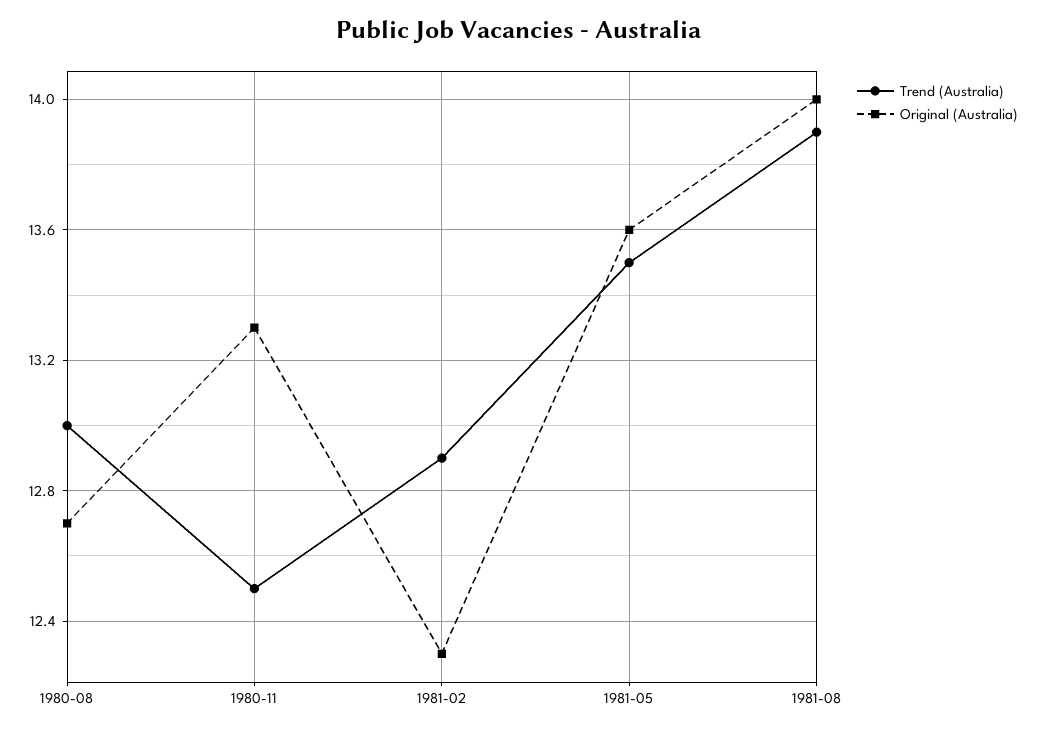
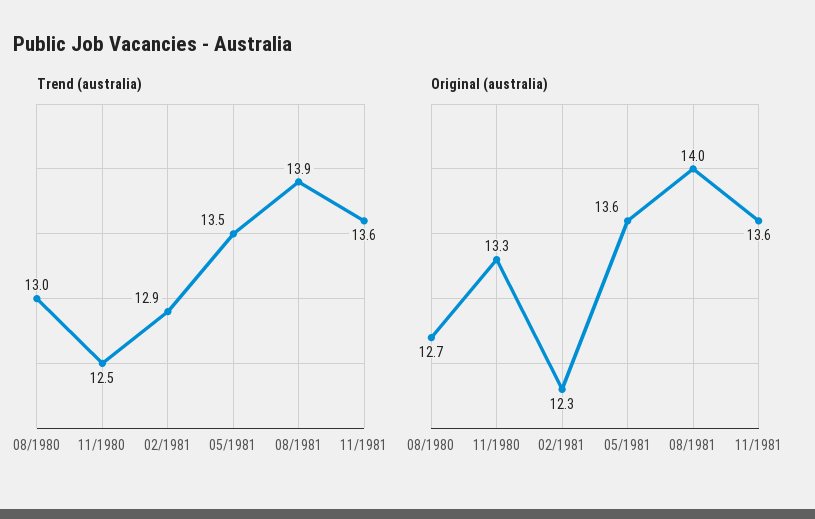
Trend (Australia), 11/1981: none -> 13.6
Original (Australia), 11/1981: none -> 13.6

